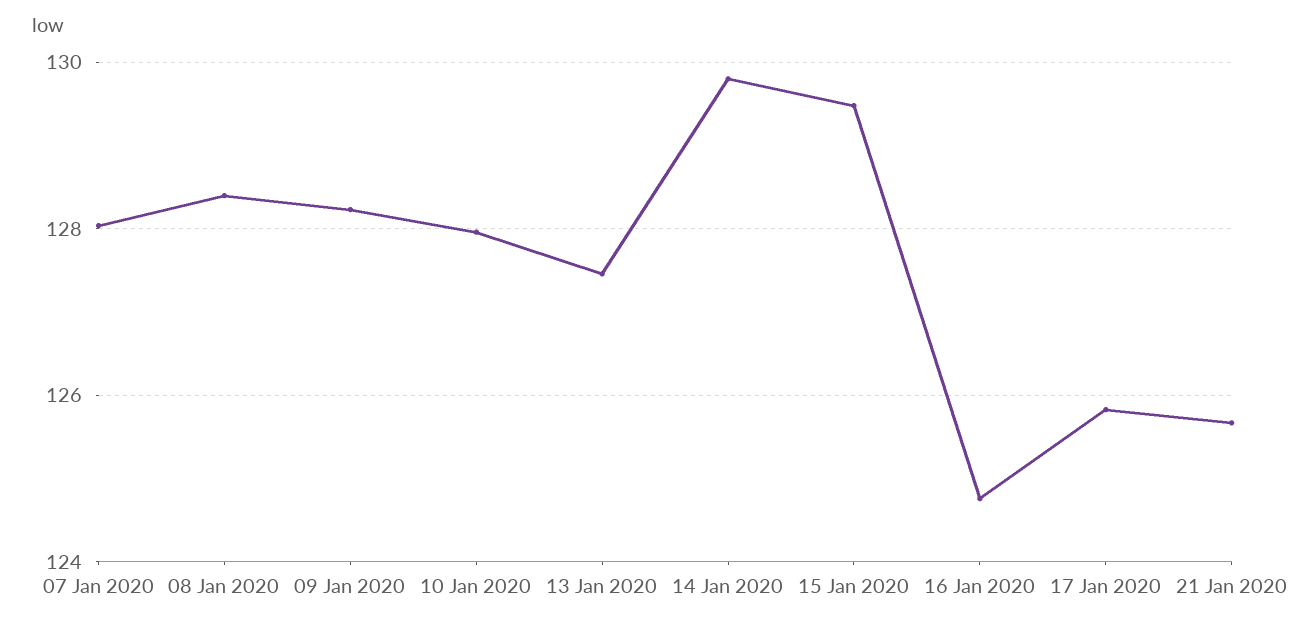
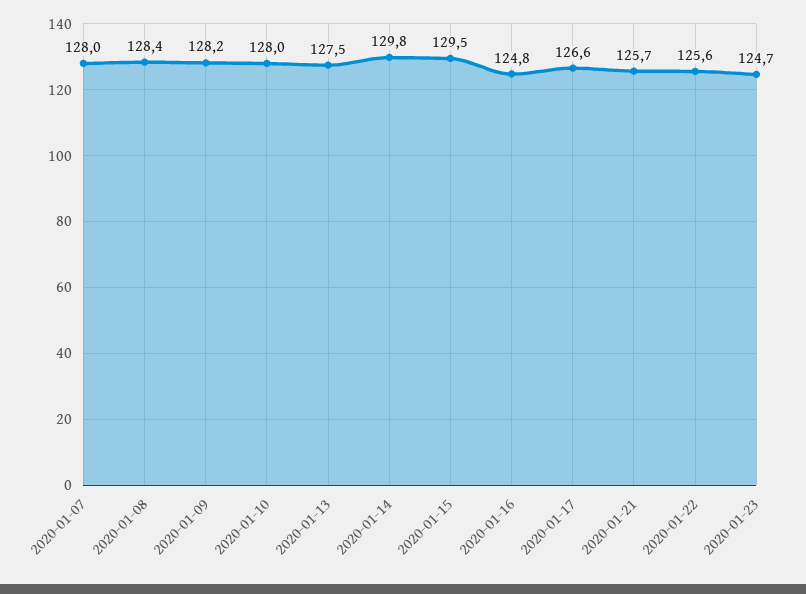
17 Jan 2020: 125.8 -> 126.6
2020-01-22: none -> 125.6
2020-01-23: none -> 124.7

